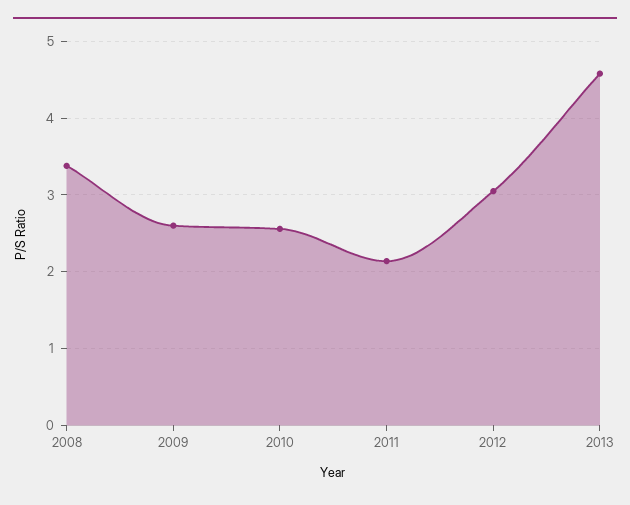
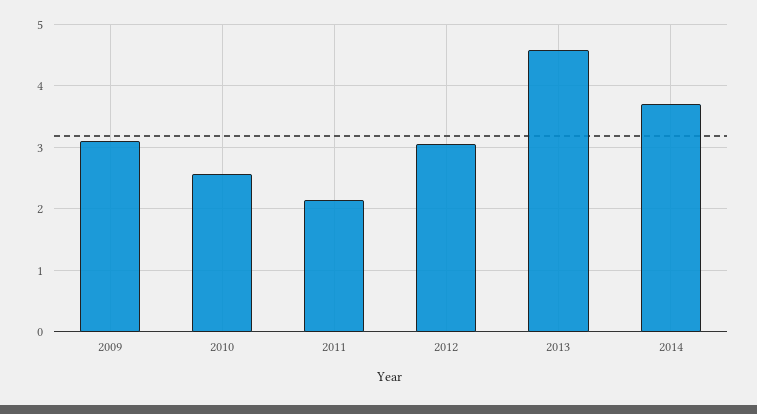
2008: 3.4 -> none
2009: 2.6 -> 3.1
2014: none -> 3.7

